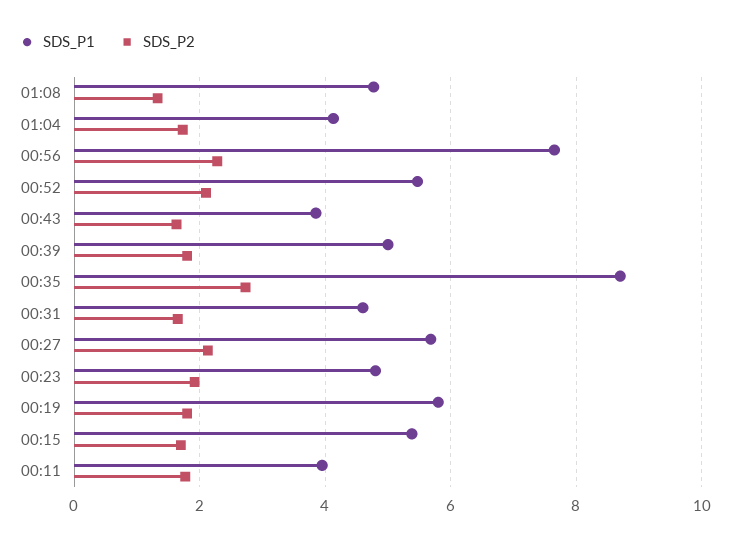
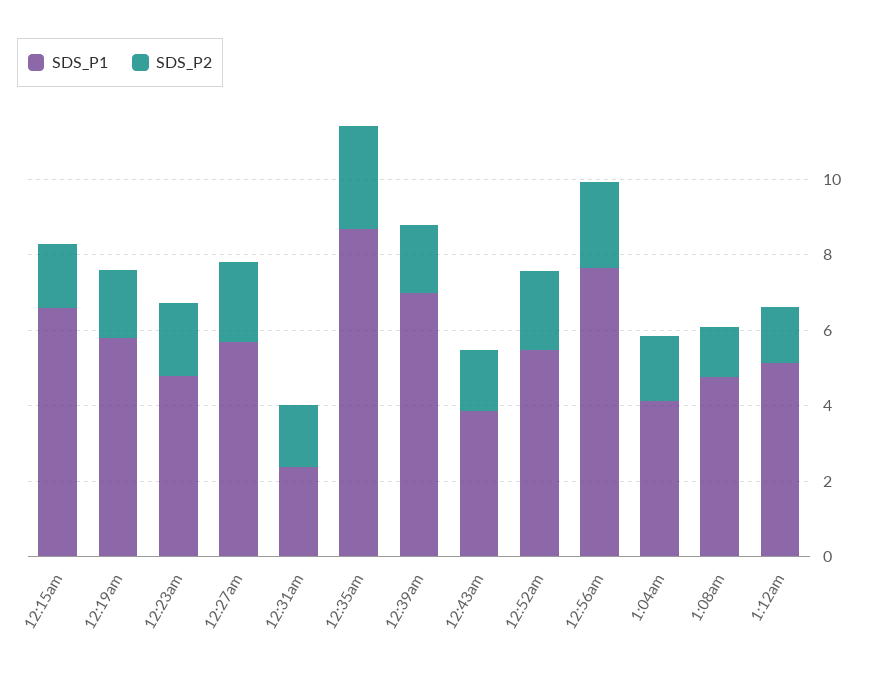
SDS_P1, 00:39: 5 -> 7
SDS_P1, 00:31: 4.6 -> 2.5
SDS_P1, 00:15: 5.4 -> 6.5
SDS_P1, 00:11: 4 -> none
SDS_P2, 00:11: 1.8 -> none
SDS_P1, 1:12am: none -> 5
SDS_P2, 1:12am: none -> 1.5

